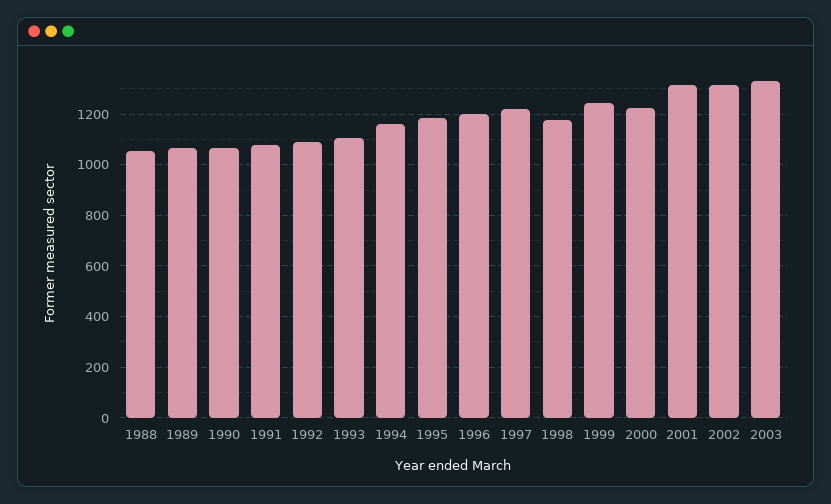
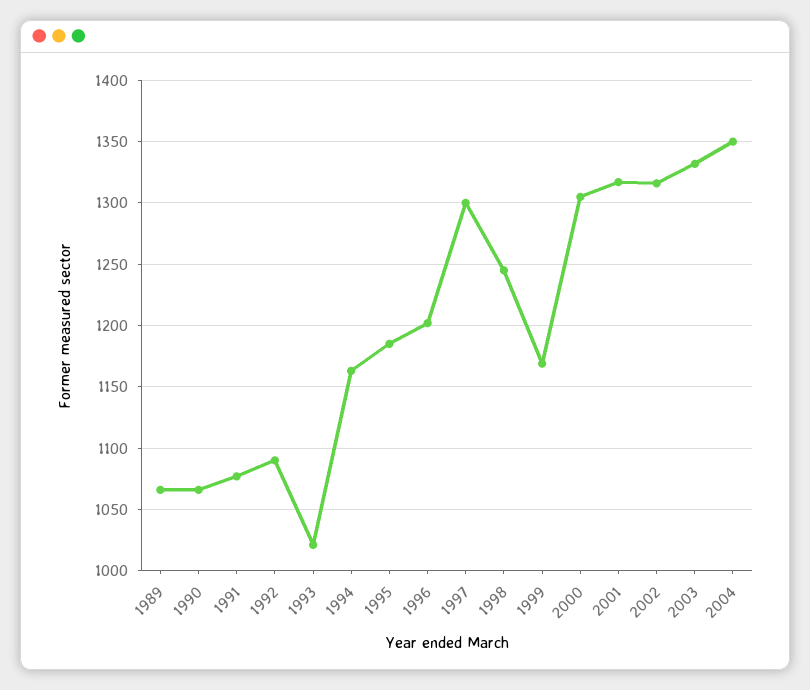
1988: 1050 -> none
1993: 1100 -> 1020
1997: 1225 -> 1300
1998: 1175 -> 1245
1999: 1250 -> 1170
2000: 1225 -> 1305
2004: none -> 1350

